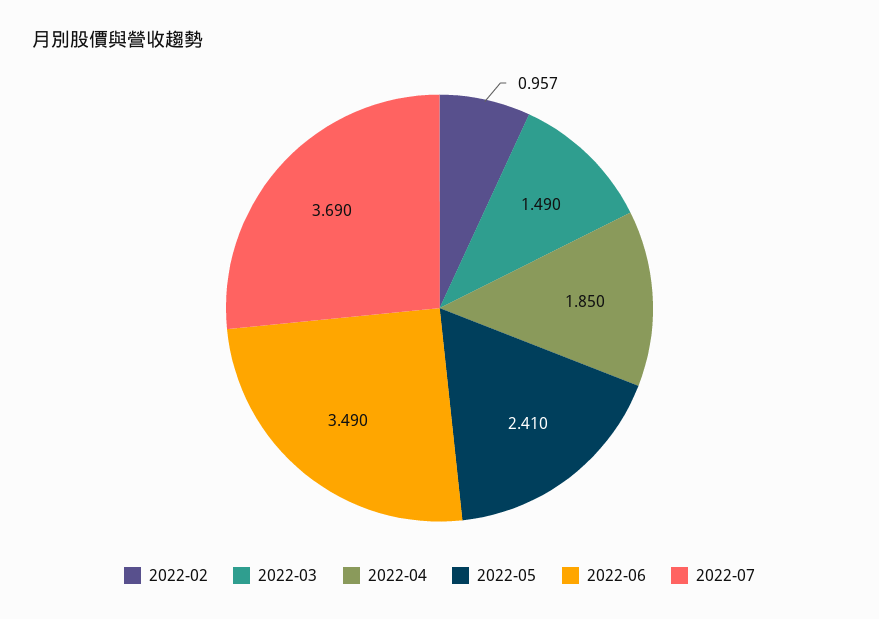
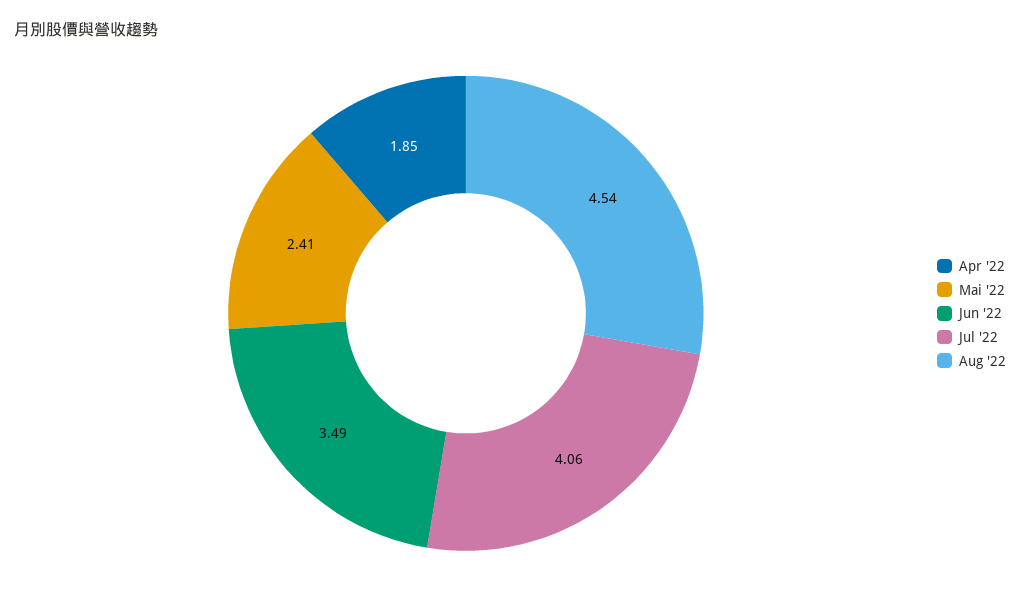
2022-02: 0.957 -> none
2022-03: 1.49 -> none
2022-07: 3.69 -> 4.06
Aug '22: none -> 4.54

